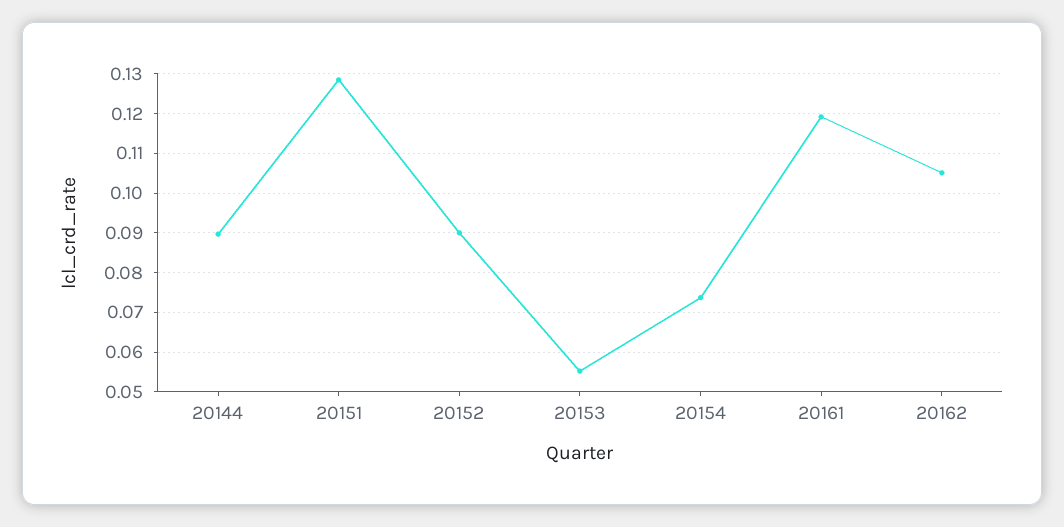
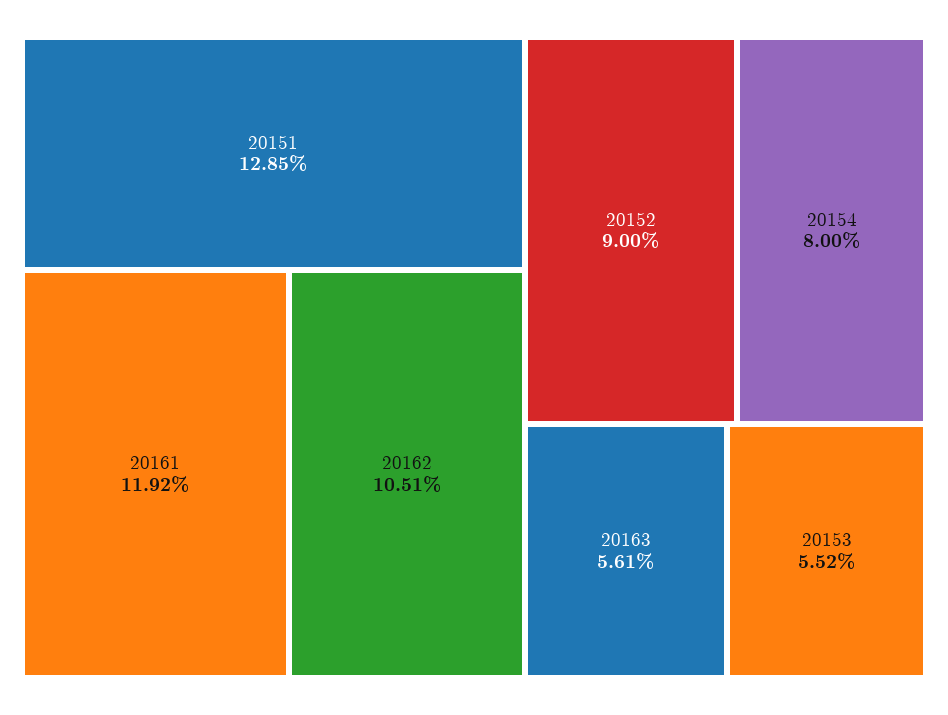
20144: 0.09 -> none
20154: 0.074 -> 0.08
20163: none -> 0.0561

